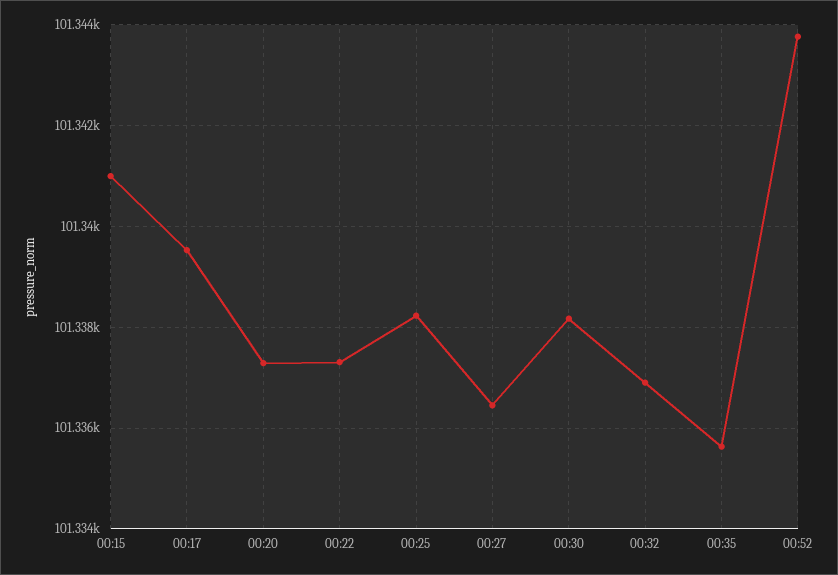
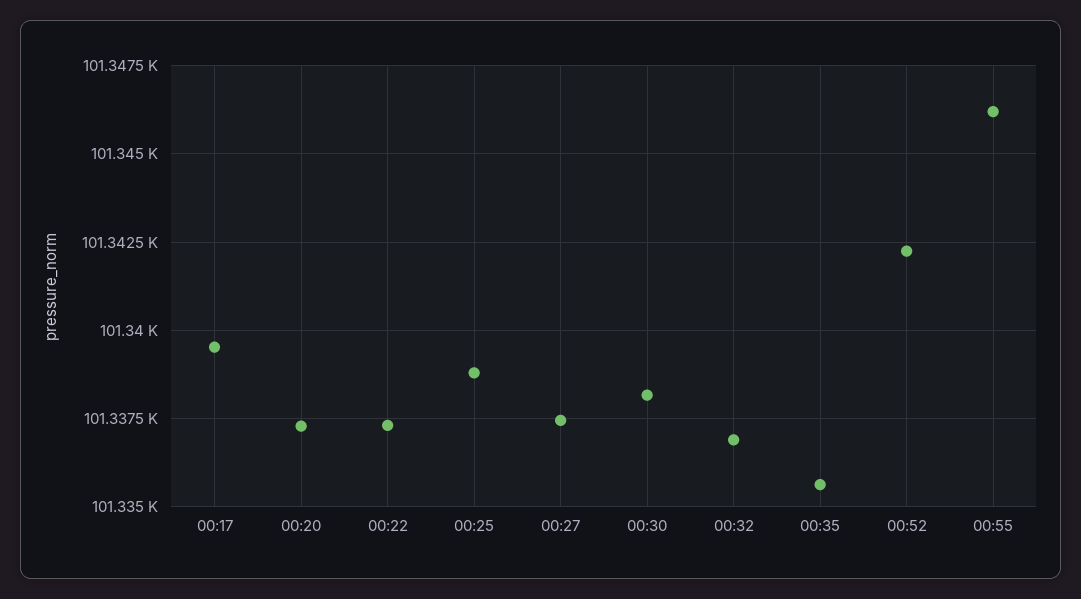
00:15: 101341 -> none
00:25: 101338.2 -> 101338.75
00:27: 101336.4 -> 101337.5
00:52: 101343.8 -> 101342.25
00:55: none -> 101346.25

